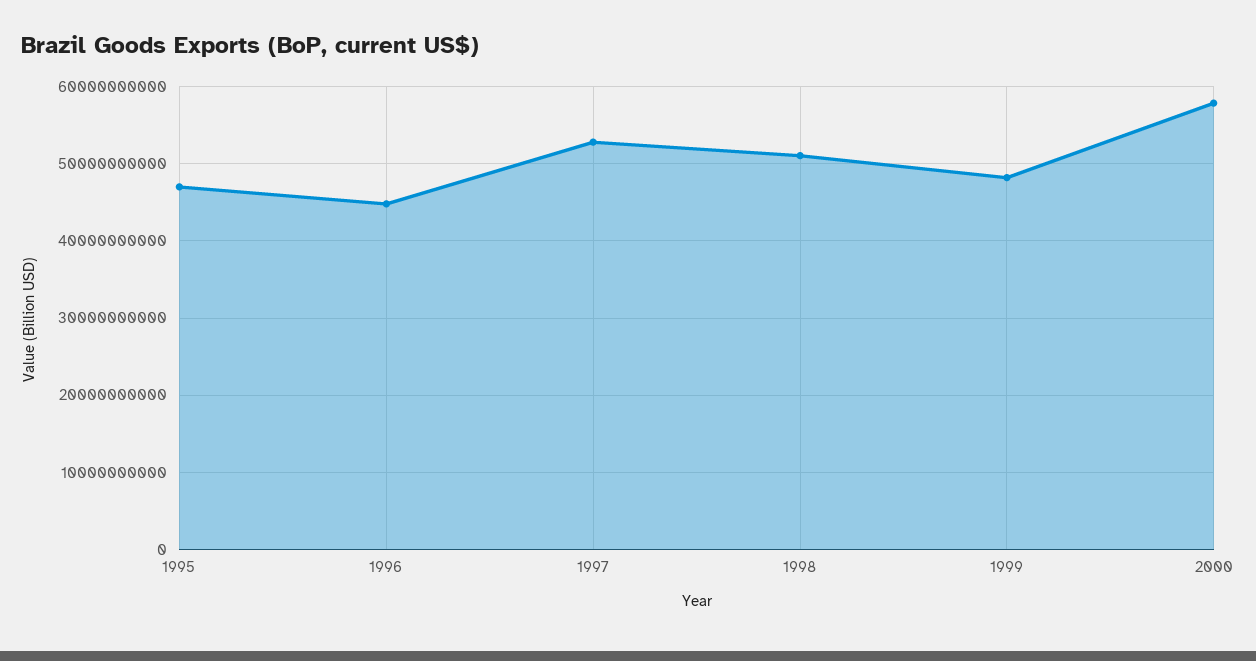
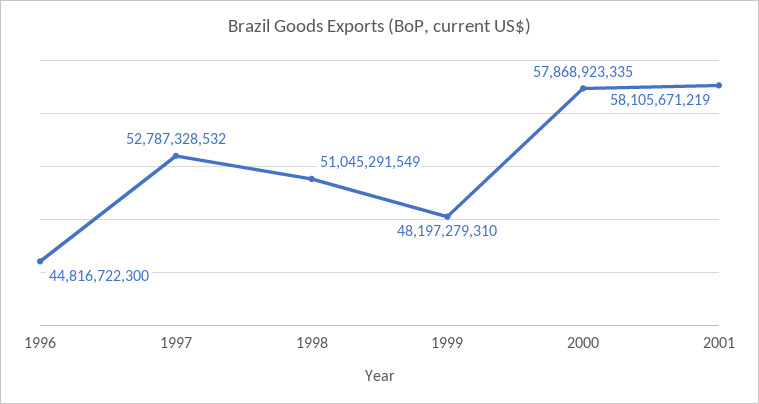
1995: 47000000000 -> none
2001: none -> 58105671219

